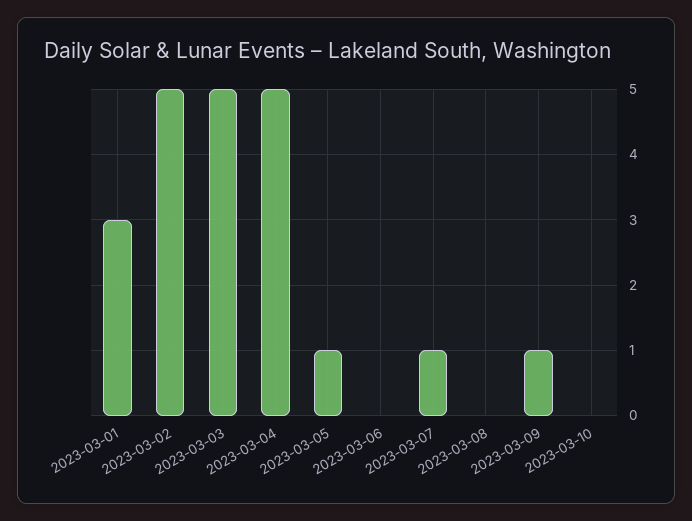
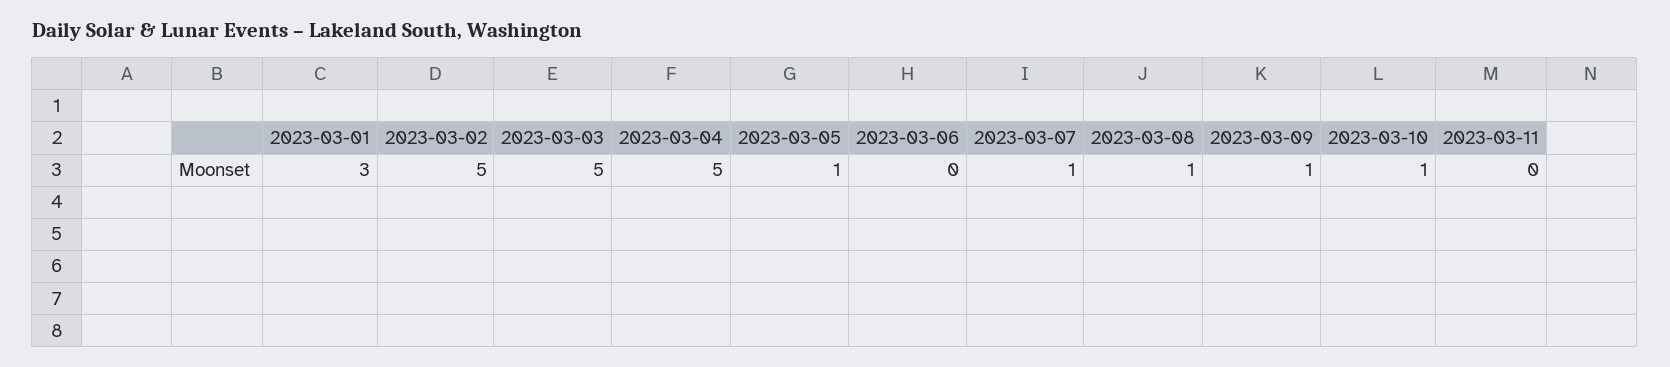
2023-03-08: 0 -> 1
2023-03-10: 0 -> 1
2023-03-11: none -> 0

